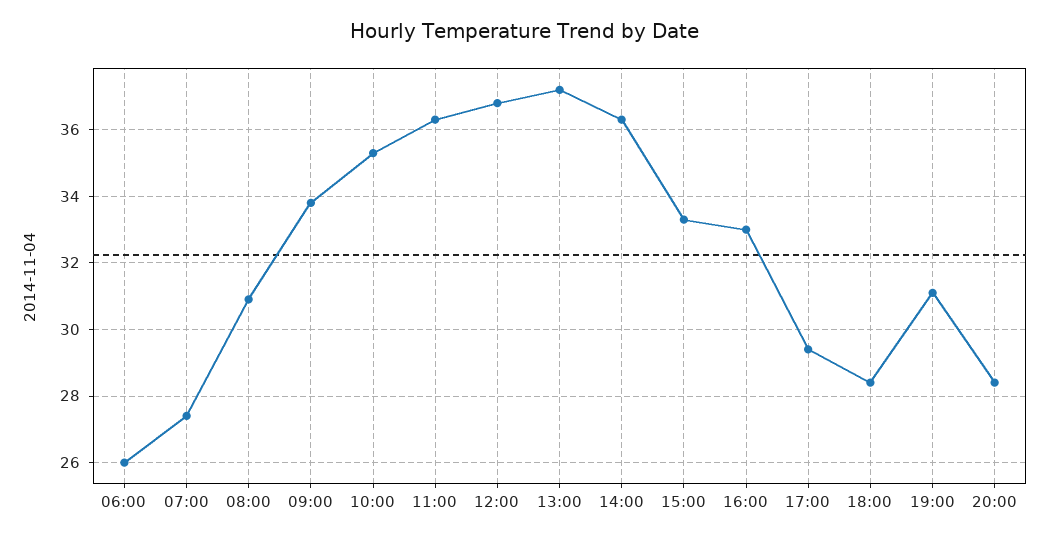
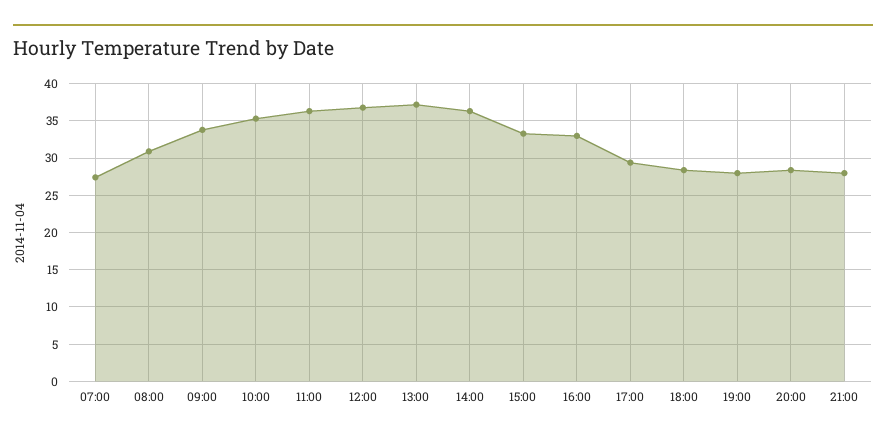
06:00: 26 -> none
19:00: 31 -> 28
21:00: none -> 28

